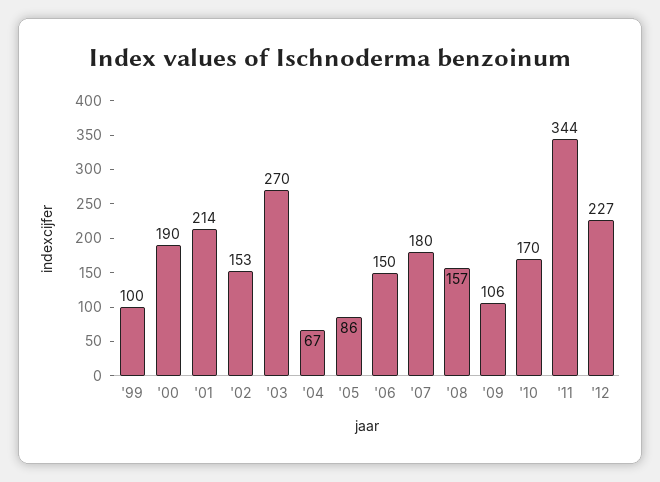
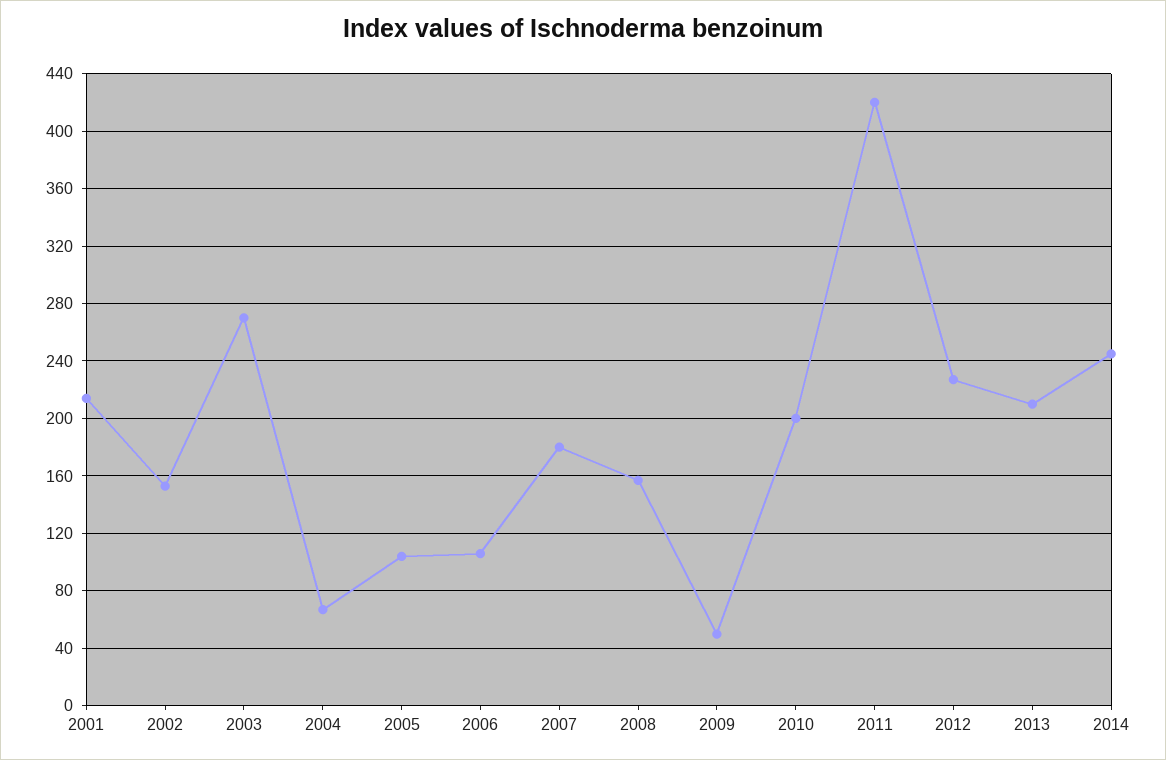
'99: 100 -> none
'00: 190 -> none
'05: 86 -> 105
'06: 150 -> 105
'09: 106 -> 50
'10: 170 -> 200
'11: 344 -> 420
2013: none -> 210
2014: none -> 245

